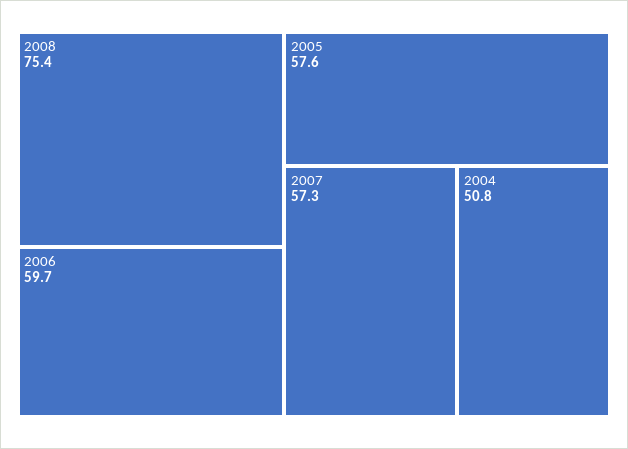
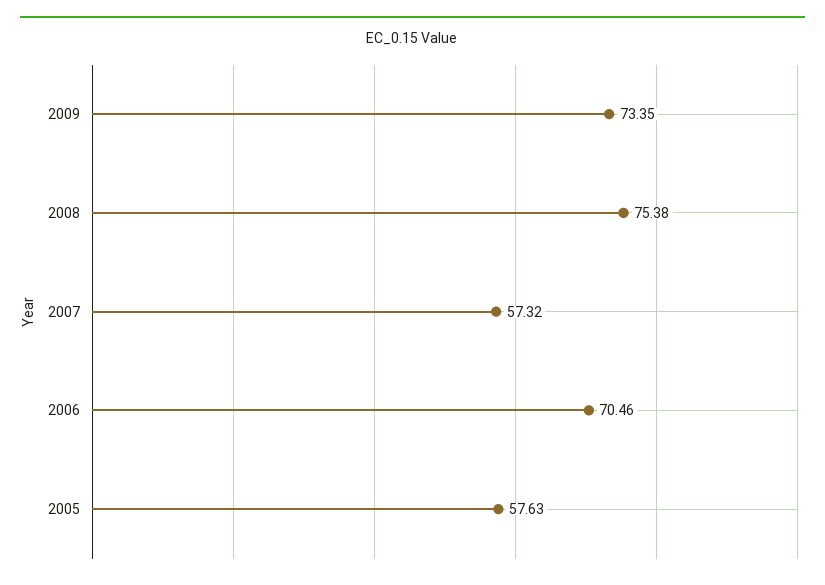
2006: 59.7 -> 70.46
2004: 50.8 -> none
2009: none -> 73.35

